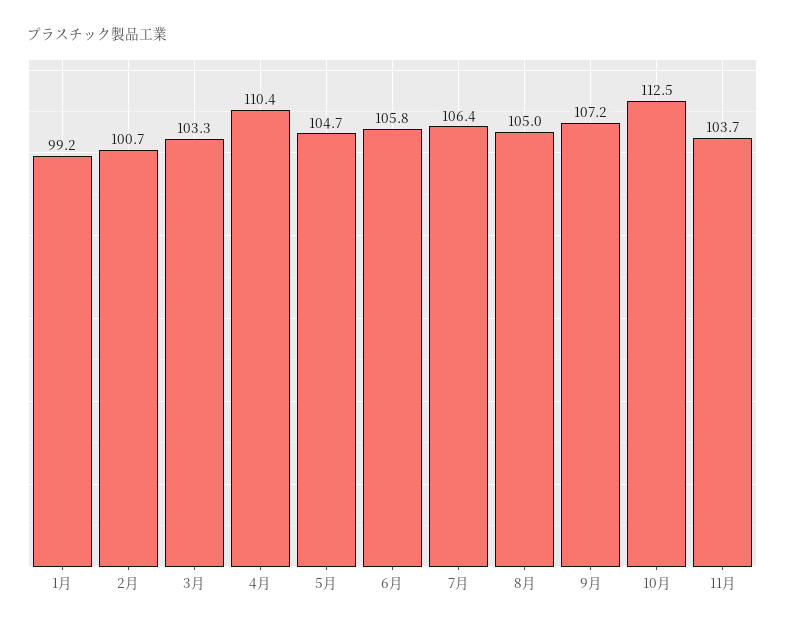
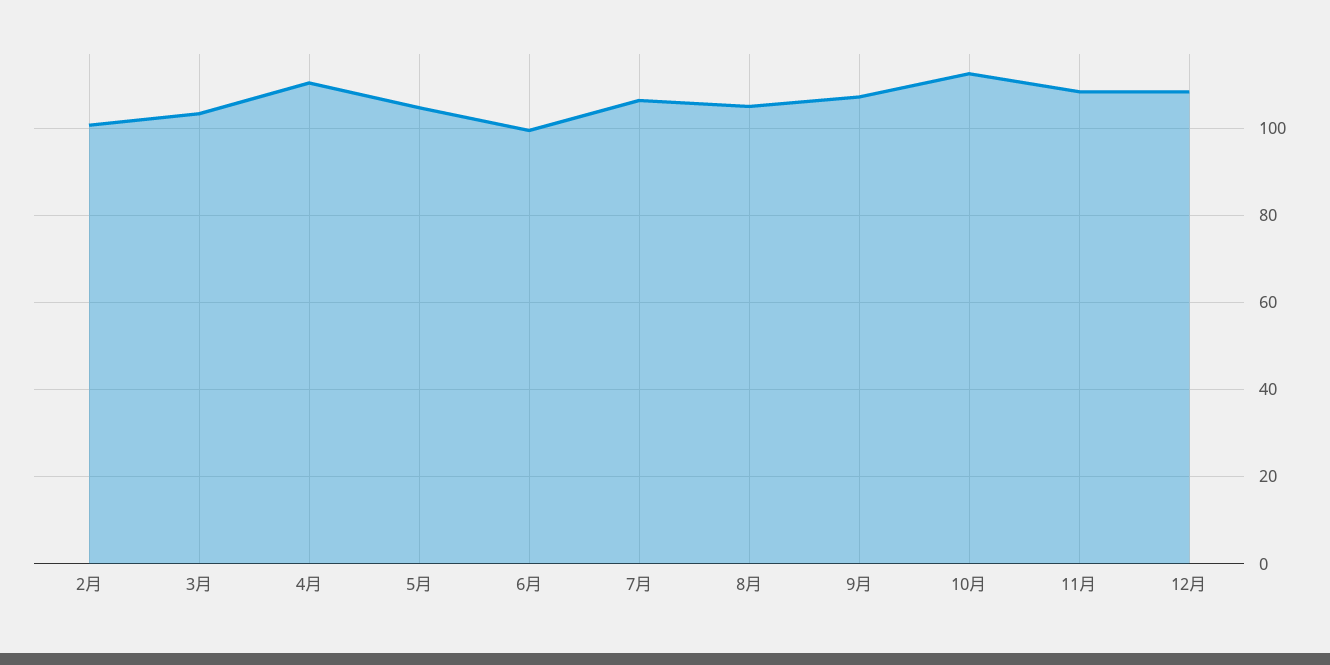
1月: 99.2 -> none
6月: 105.8 -> 100
11月: 103.7 -> 108
12月: none -> 108

